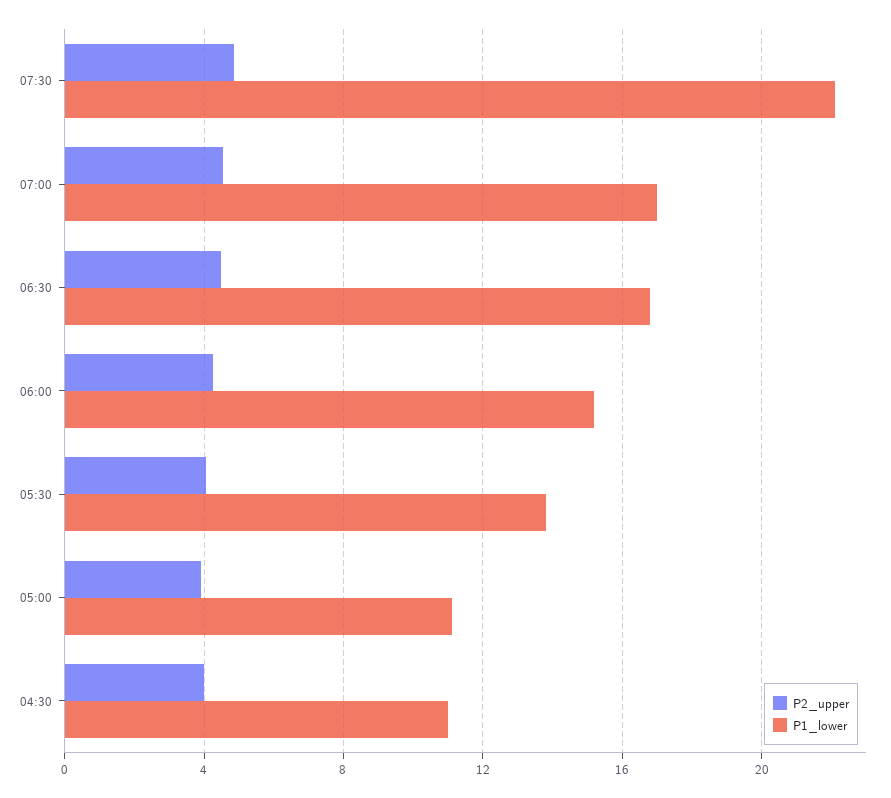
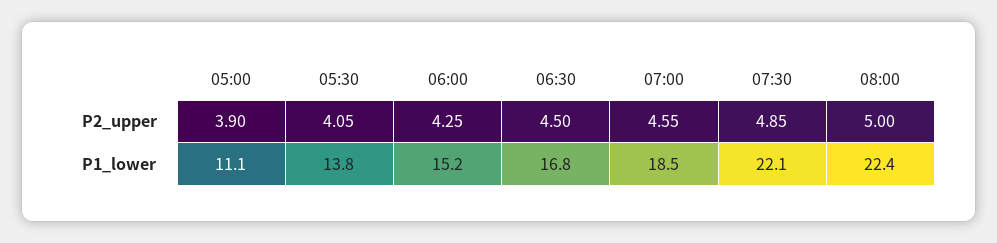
P1_lower, 07:00: 17 -> 18.5
P2_upper, 04:30: 4 -> none
P1_lower, 04:30: 11 -> none
P2_upper, 08:00: none -> 5
P1_lower, 08:00: none -> 22.4

